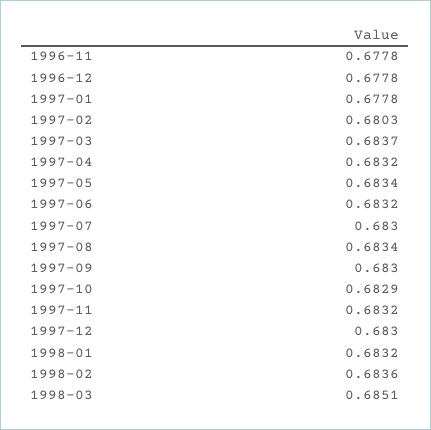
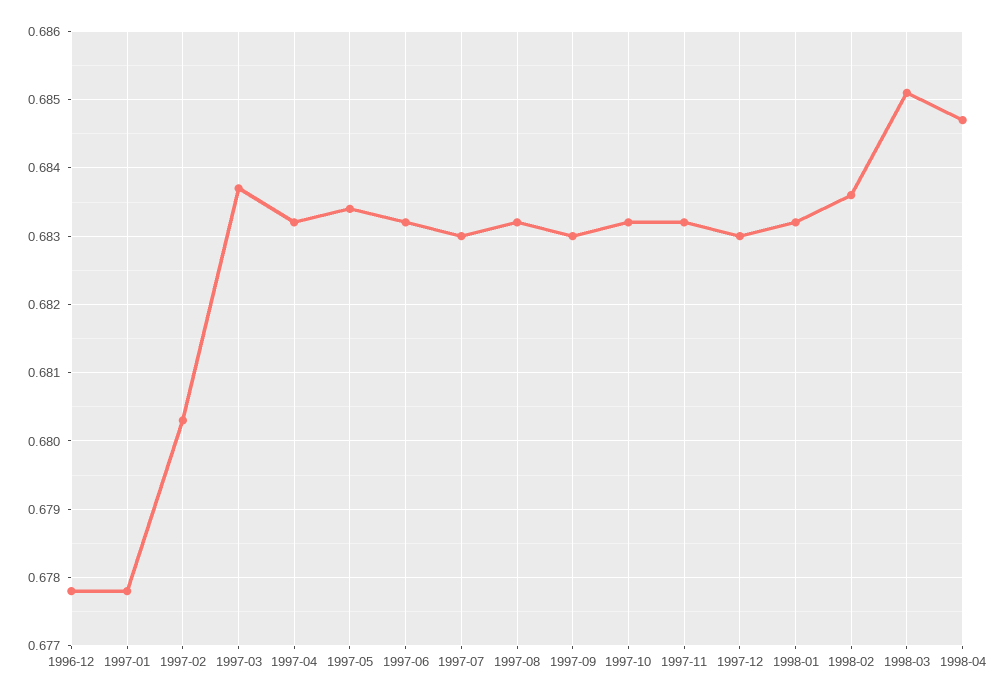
1996-11: 0.6778 -> none
1997-08: 0.6834 -> 0.6832
1997-10: 0.6829 -> 0.6832
1998-04: none -> 0.6847

